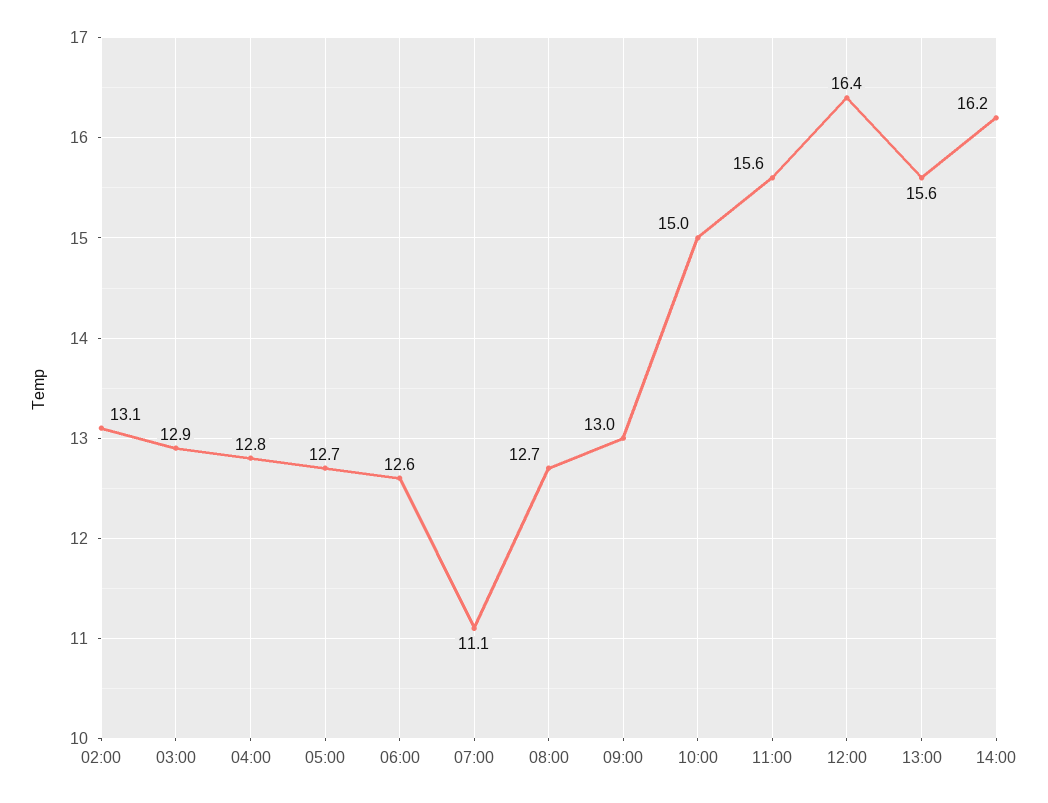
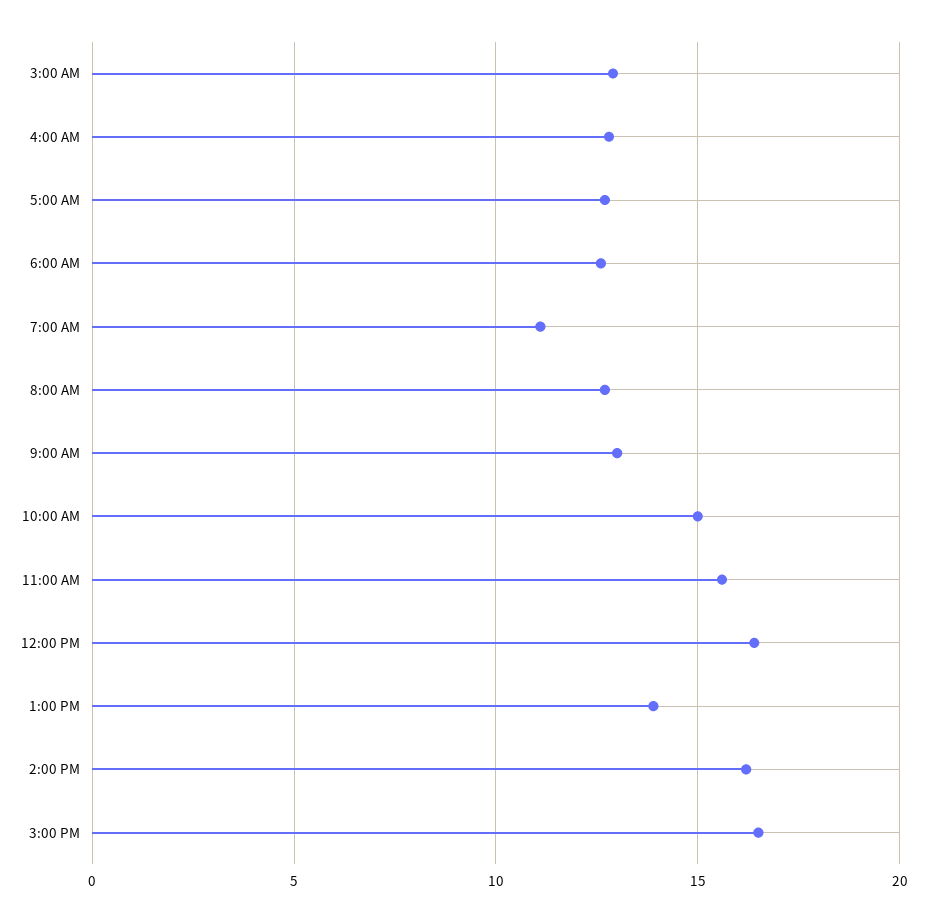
02:00: 13.1 -> none
13:00: 15.6 -> 14
3:00 PM: none -> 16.5

